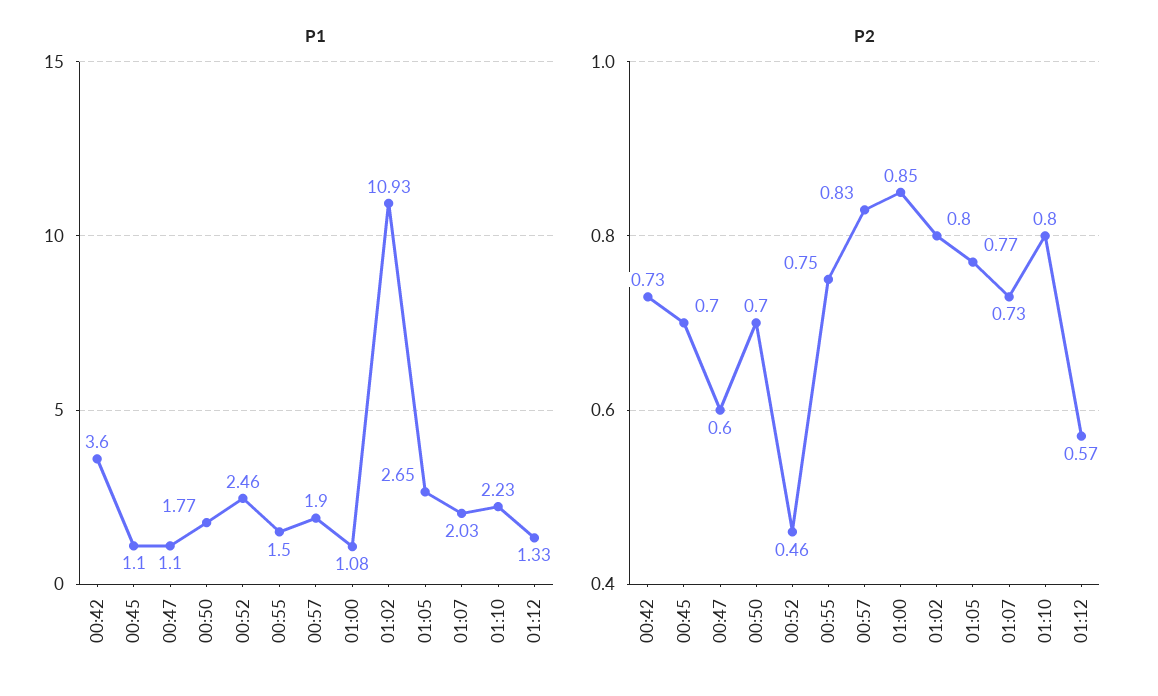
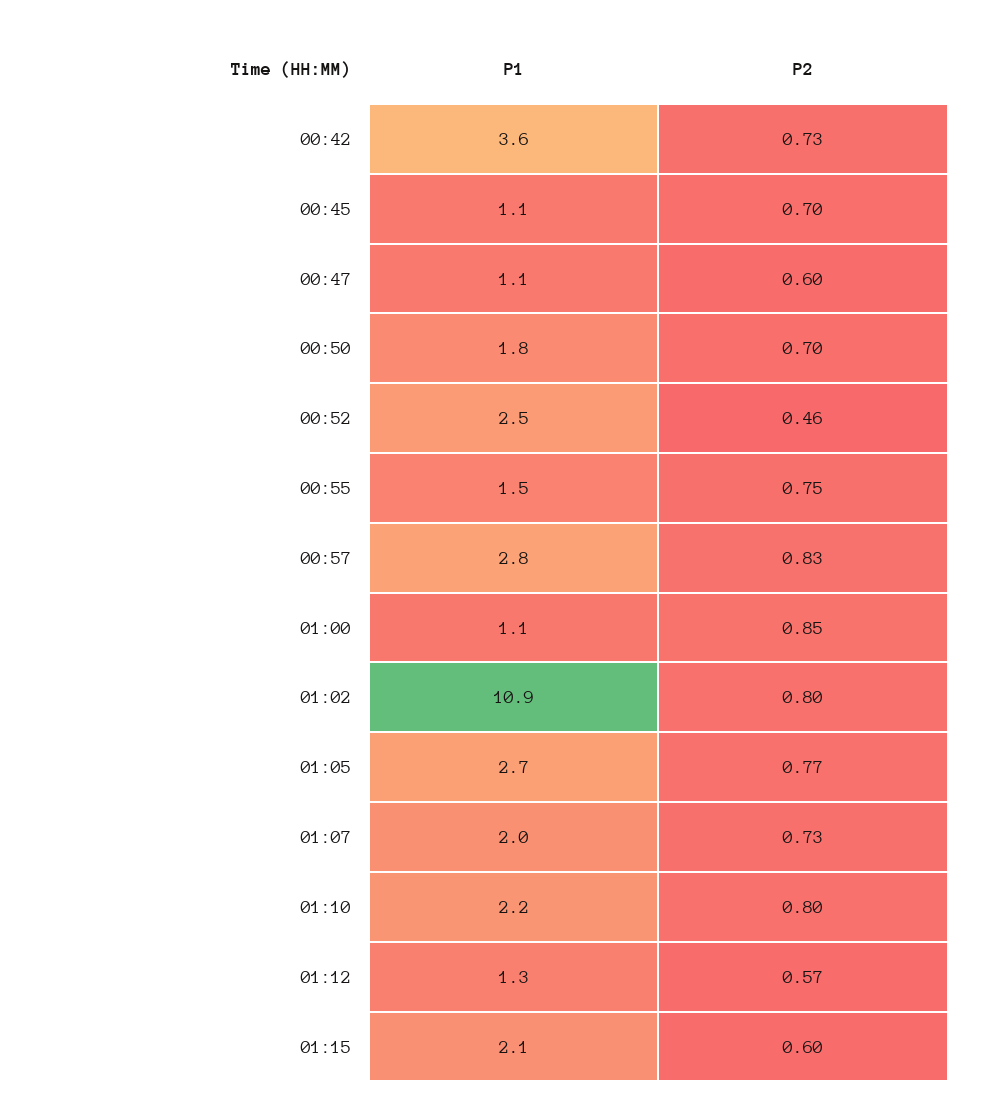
P1, 00:57: 1.9 -> 2.8
P1, 01:15: none -> 2.1
P2, 01:15: none -> 0.6

